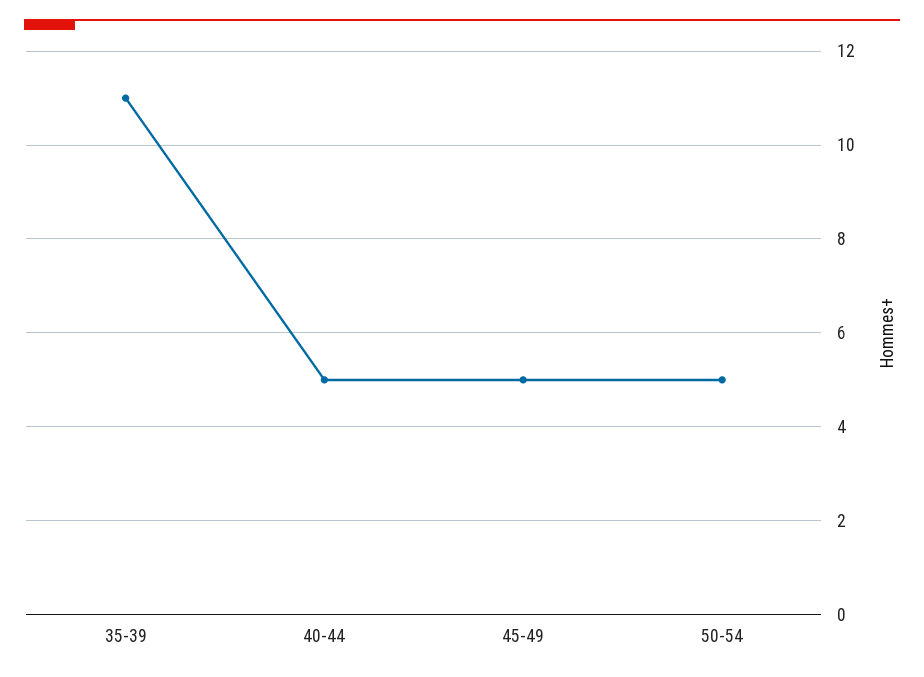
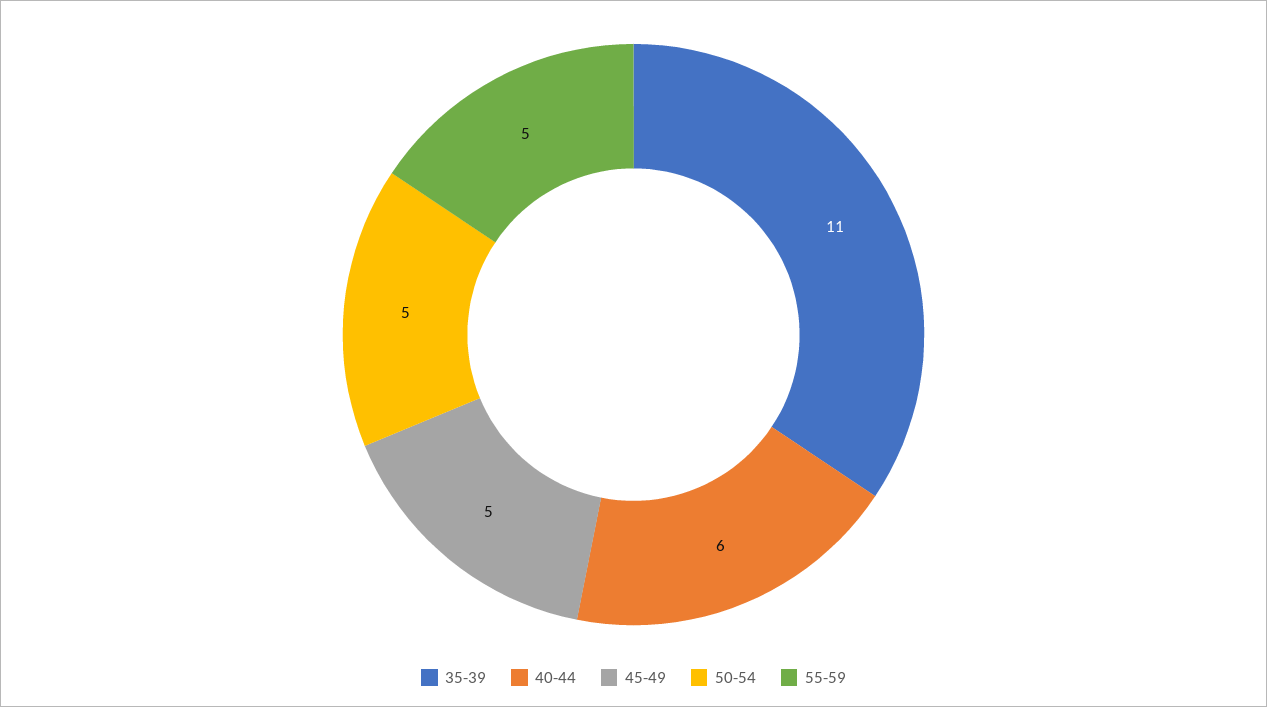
40-44: 5 -> 6
55-59: none -> 5

